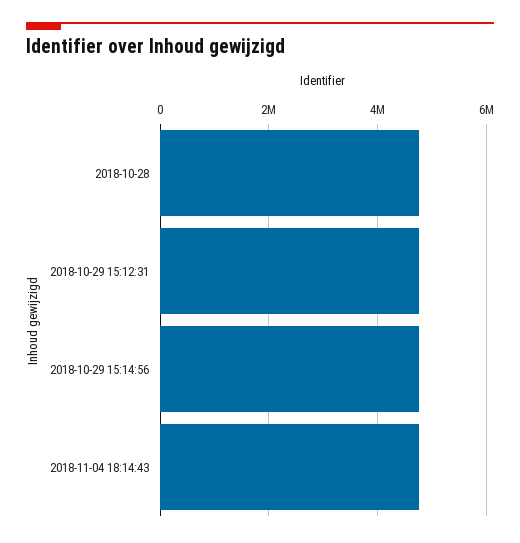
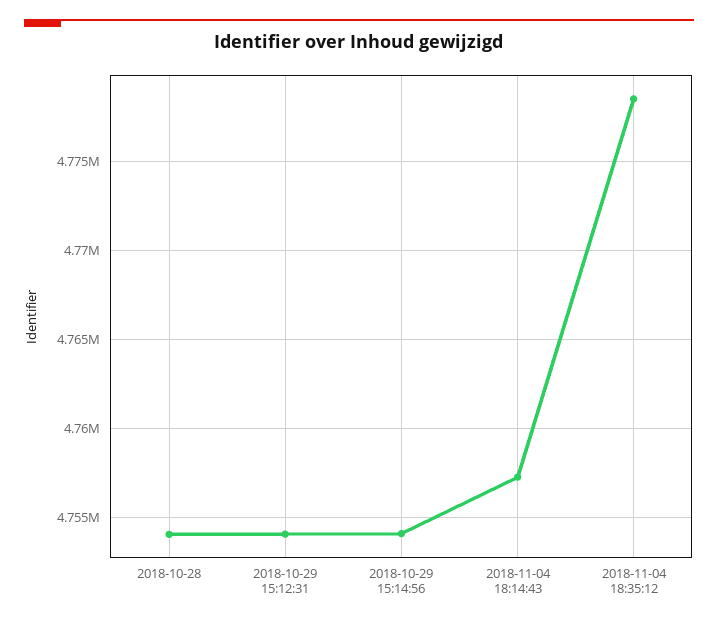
2018-11-04 18:35:12: none -> 4778500

